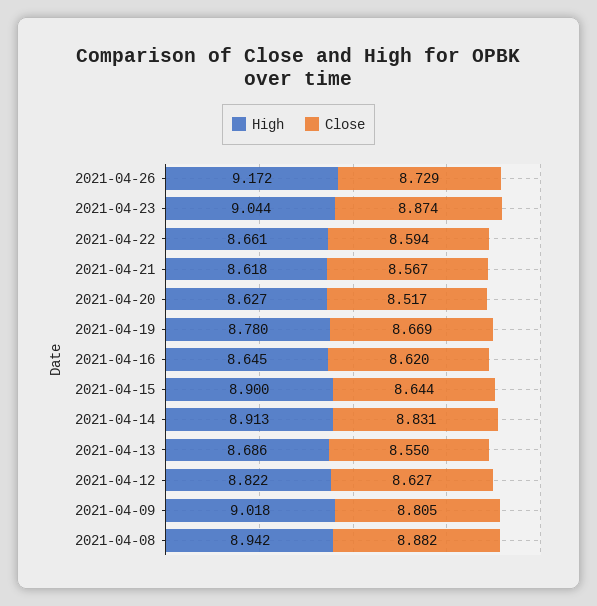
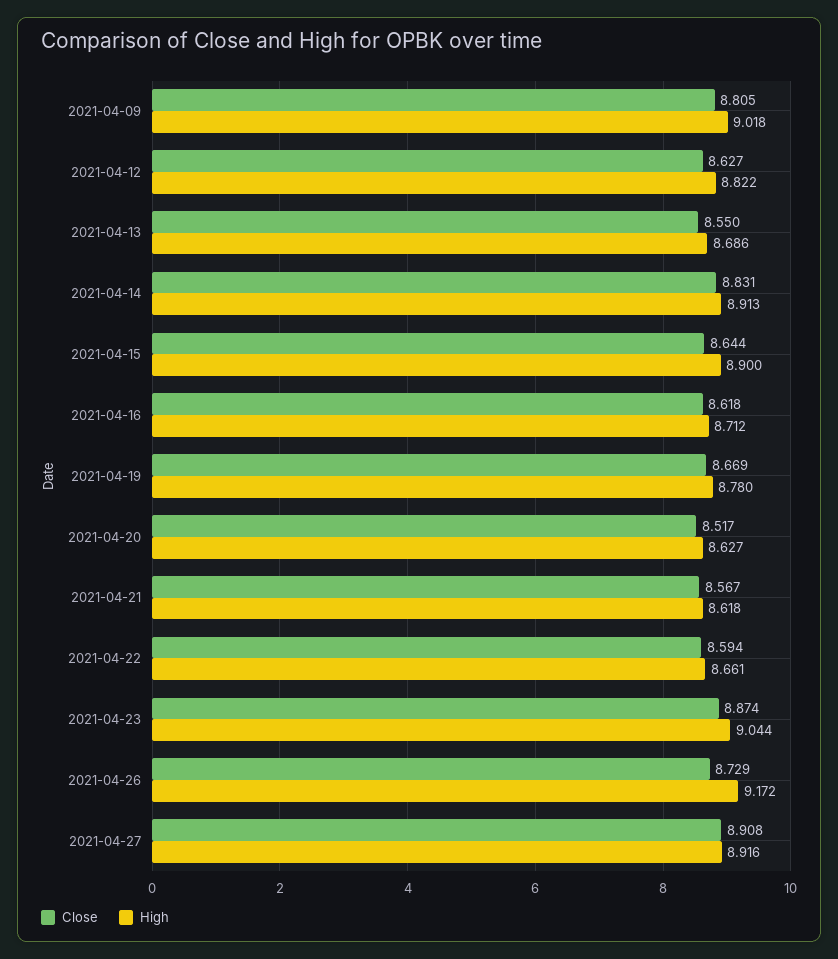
High, 2021-04-16: 8.645 -> 8.712
Close, 2021-04-16: 8.62 -> 8.618
High, 2021-04-08: 8.942 -> none
Close, 2021-04-08: 8.882 -> none
Close, 2021-04-27: none -> 8.908
High, 2021-04-27: none -> 8.916

